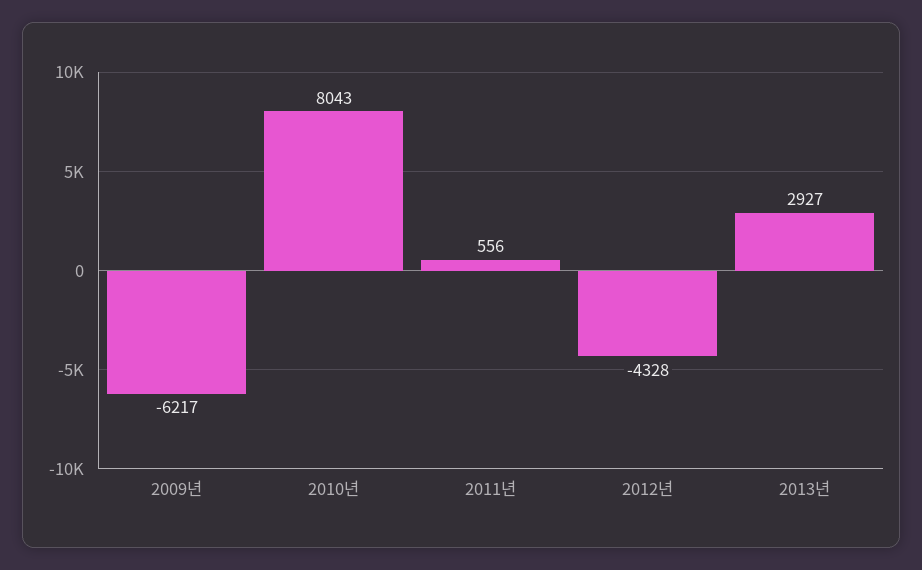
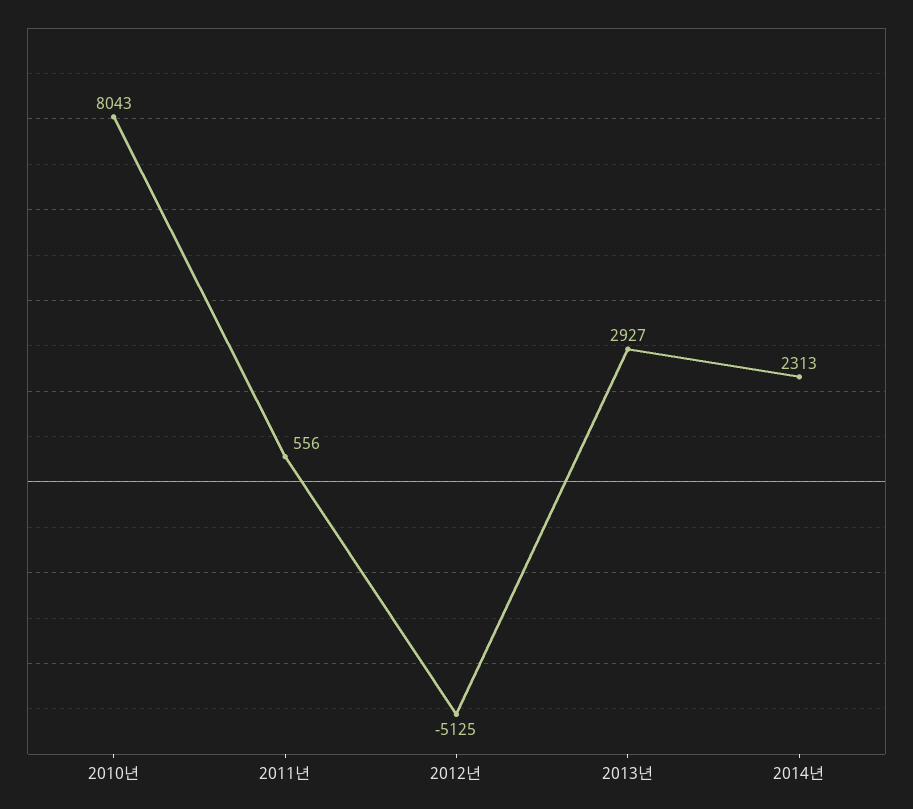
2009년: -6217 -> none
2012년: -4328 -> -5125
2014년: none -> 2313

